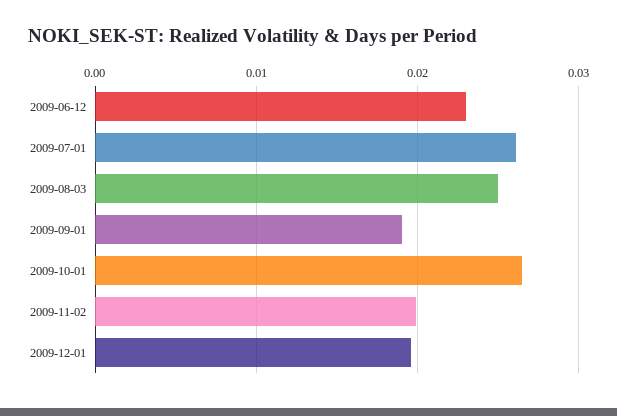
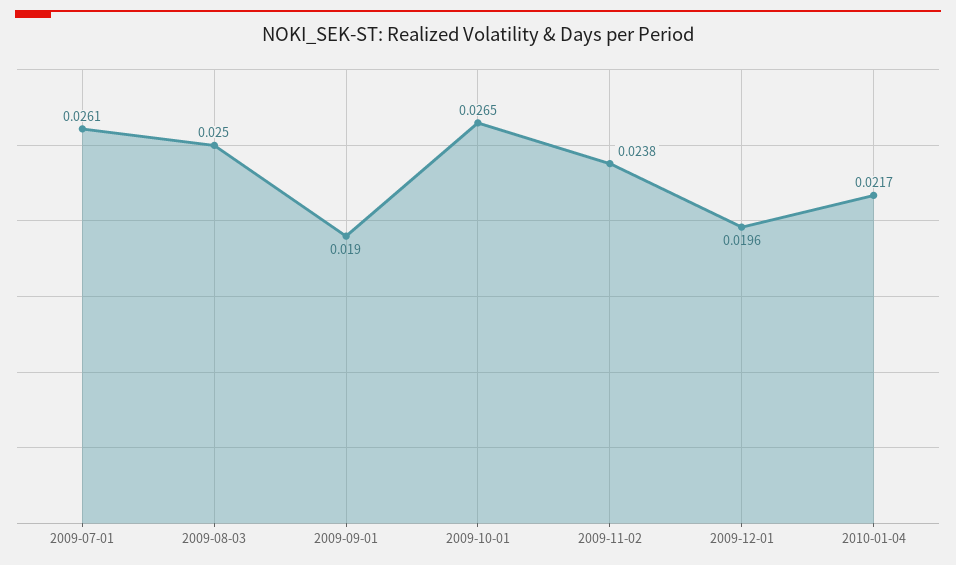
2009-06-12: 0.023 -> none
2009-11-02: 0.02 -> 0.0238
2010-01-04: none -> 0.0217

